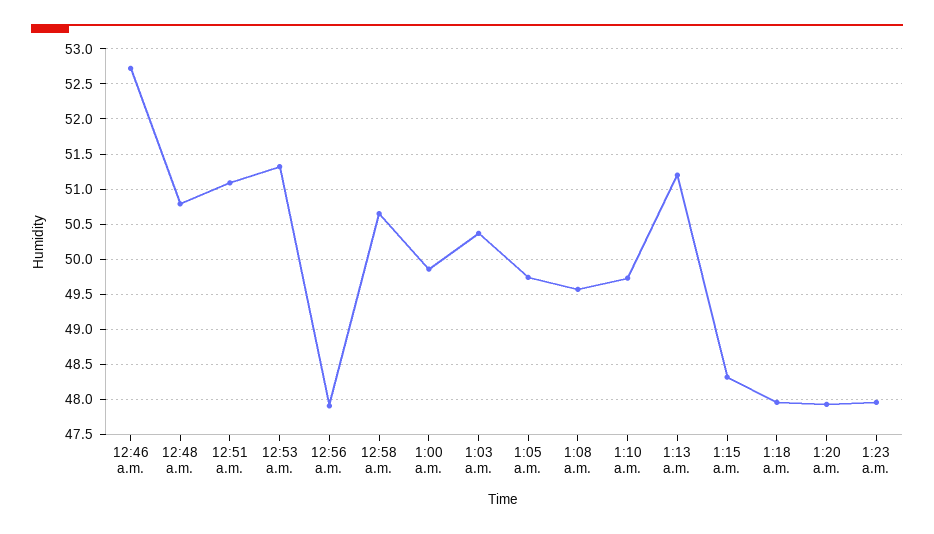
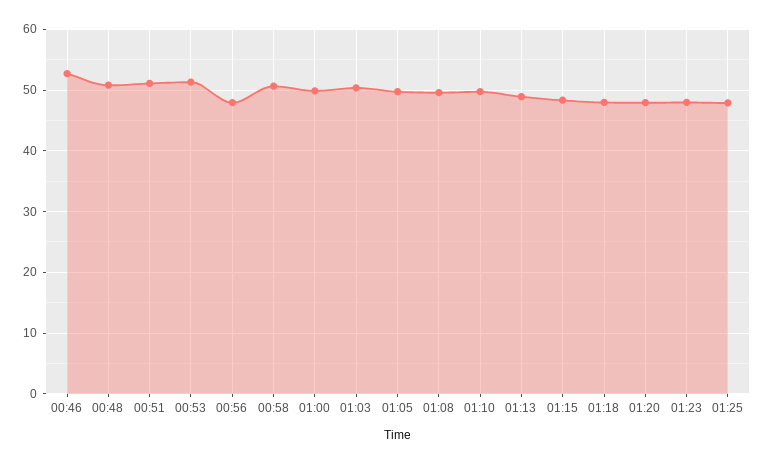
1:13 a.m.: 51.2 -> 49
01:25: none -> 48

